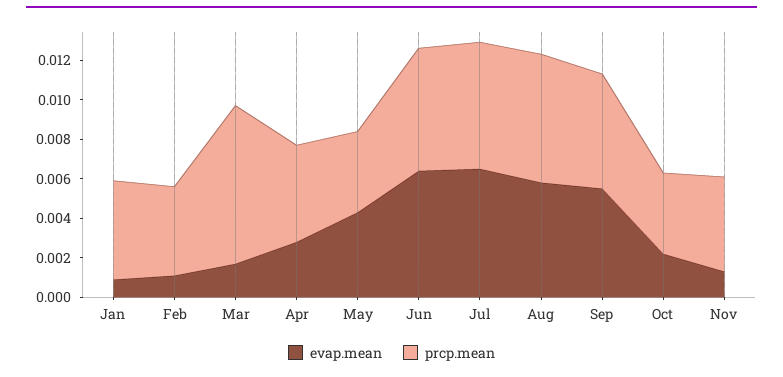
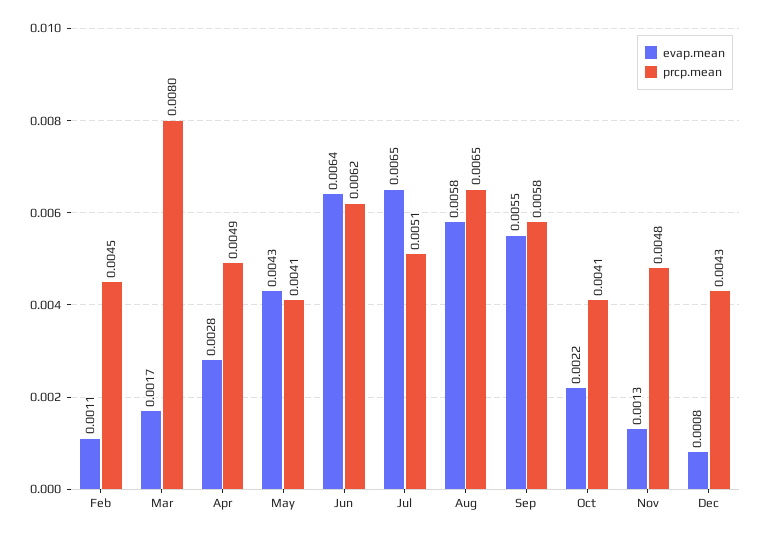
evap.mean, Jan: 0.001 -> none
prcp.mean, Jan: 0.005 -> none
prcp.mean, Jul: 0.0065 -> 0.0051
evap.mean, Dec: none -> 0.0008
prcp.mean, Dec: none -> 0.0043

